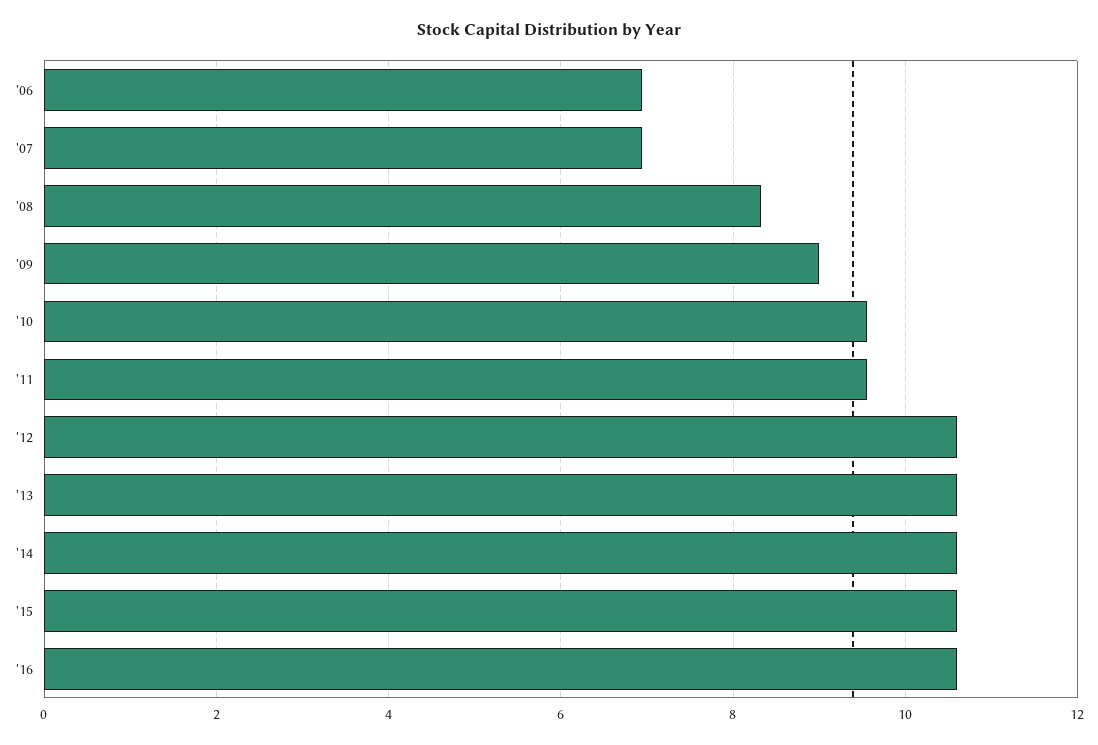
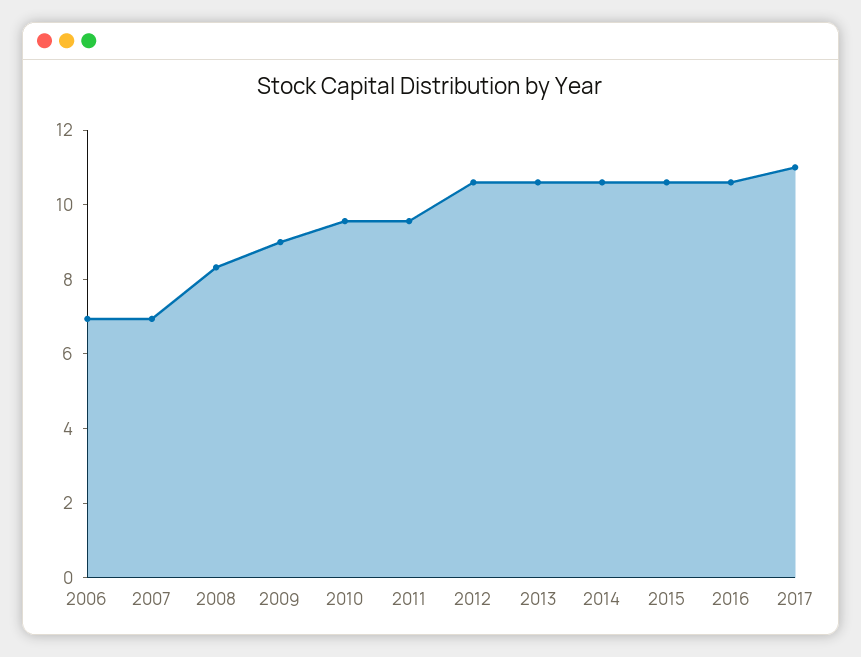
2017: none -> 11

